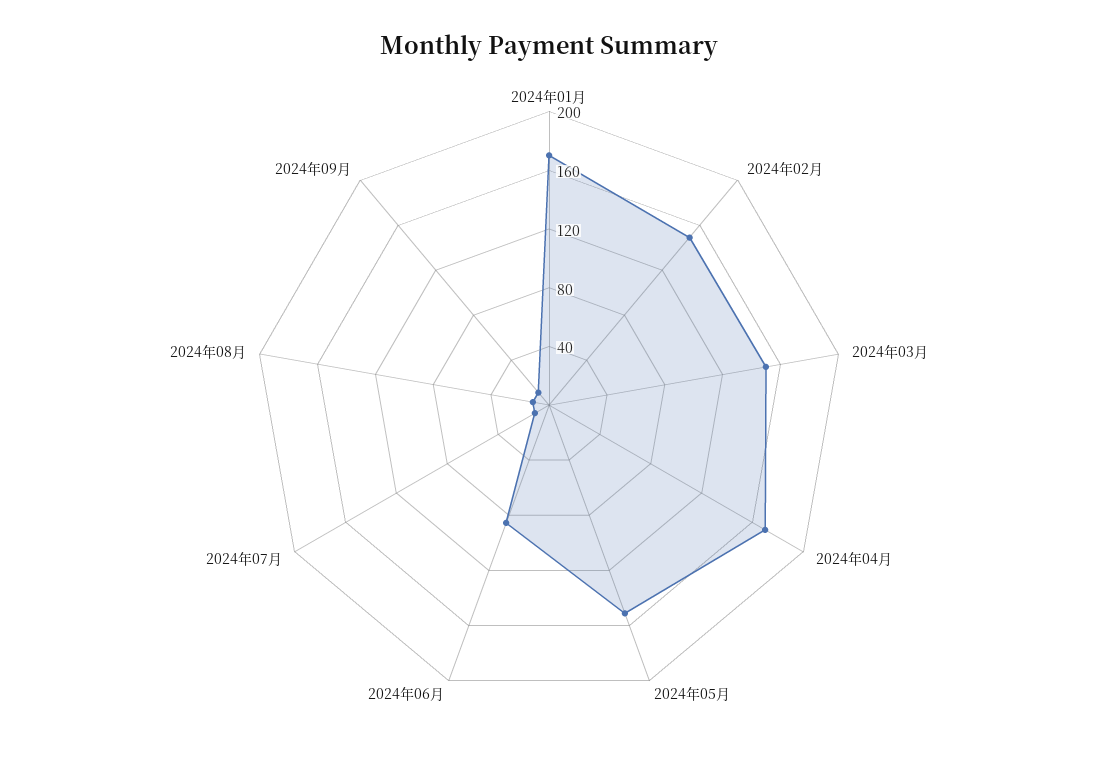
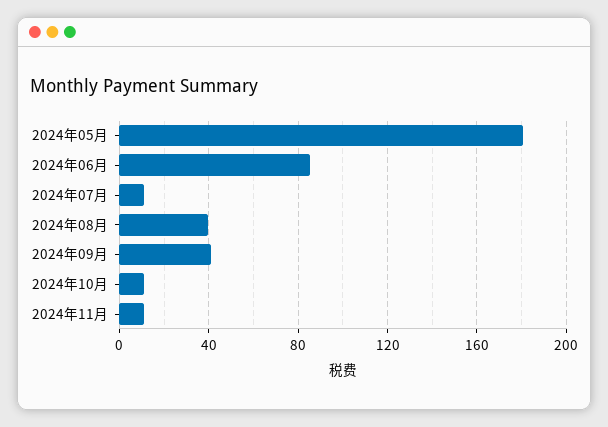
2024年01月: 170 -> none
2024年02月: 150 -> none
2024年03月: 150 -> none
2024年04月: 170 -> none
2024年05月: 150 -> 180
2024年08月: 10 -> 40
2024年09月: 10 -> 40
2024年10月: none -> 10
2024年11月: none -> 10

